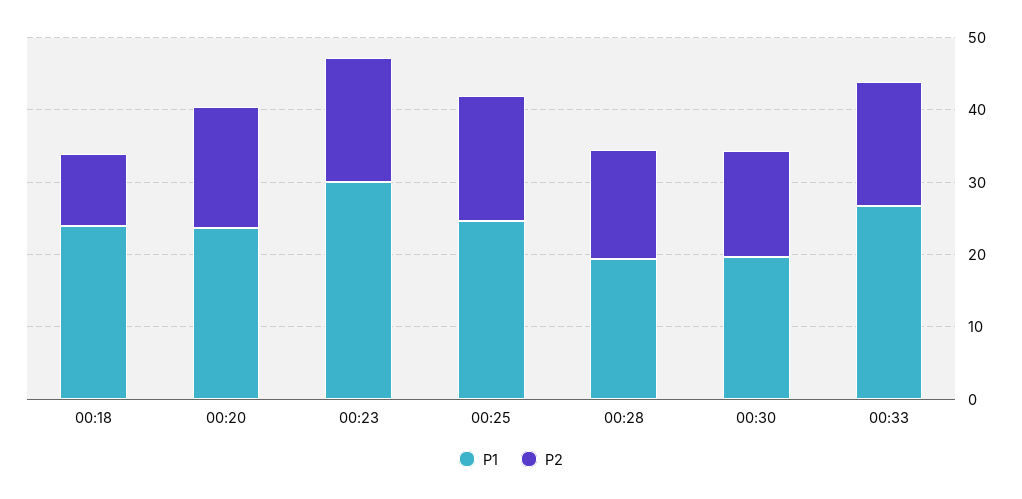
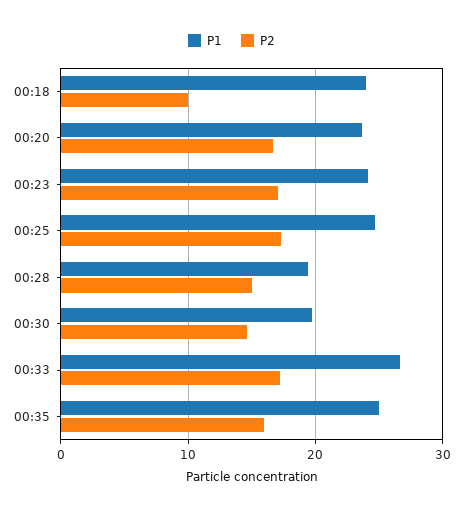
P1, 00:23: 30 -> 24
P1, 00:35: none -> 25
P2, 00:35: none -> 16

